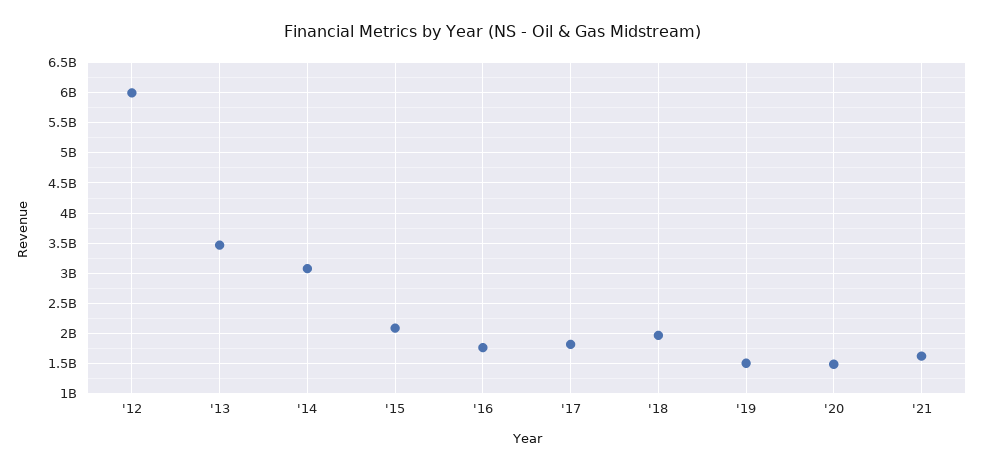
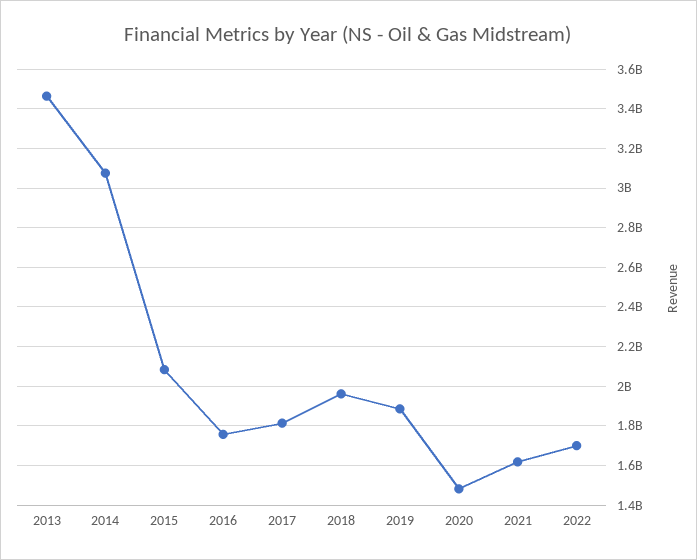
'12: 6000000000 -> none
'19: 1500000000 -> 1900000000
2022: none -> 1700000000

